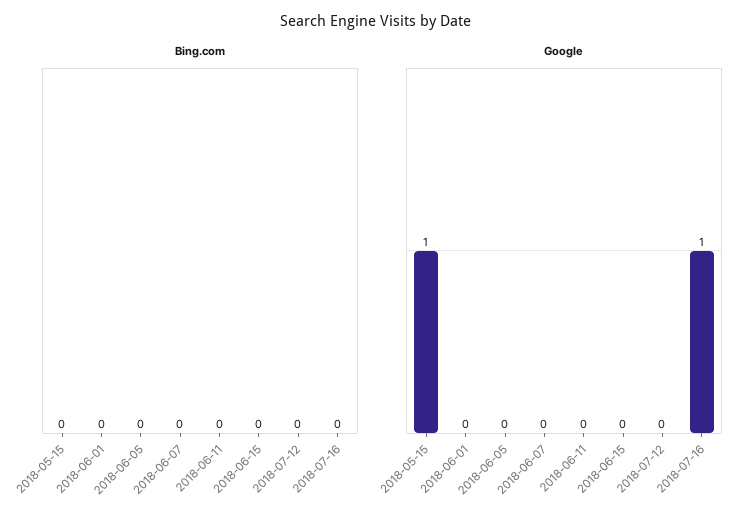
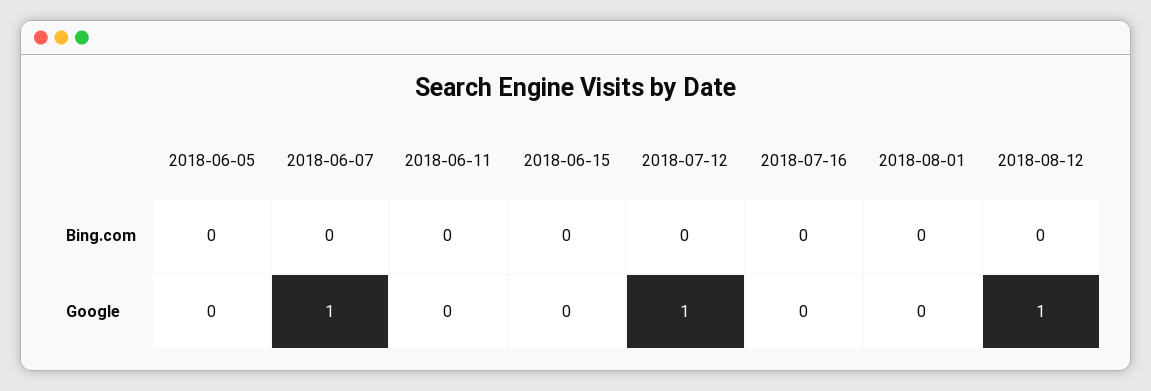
Bing.com, 2018-05-15: 0 -> none
Bing.com, 2018-06-01: 0 -> none
Google, 2018-05-15: 1 -> none
Google, 2018-06-01: 0 -> none
Google, 2018-06-07: 0 -> 1
Google, 2018-07-12: 0 -> 1
Google, 2018-07-16: 1 -> 0
Bing.com, 2018-08-01: none -> 0
Bing.com, 2018-08-12: none -> 0
Google, 2018-08-01: none -> 0
Google, 2018-08-12: none -> 1

